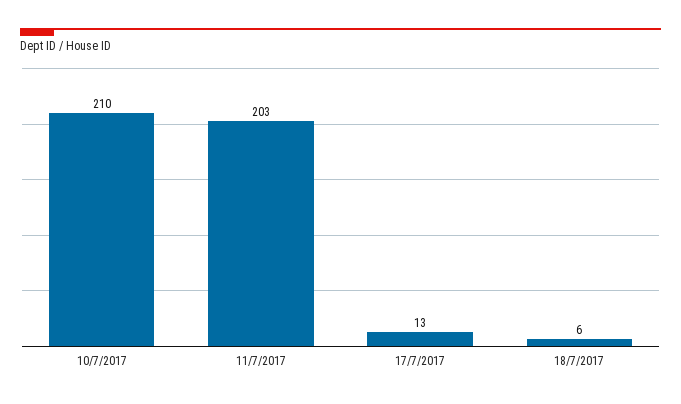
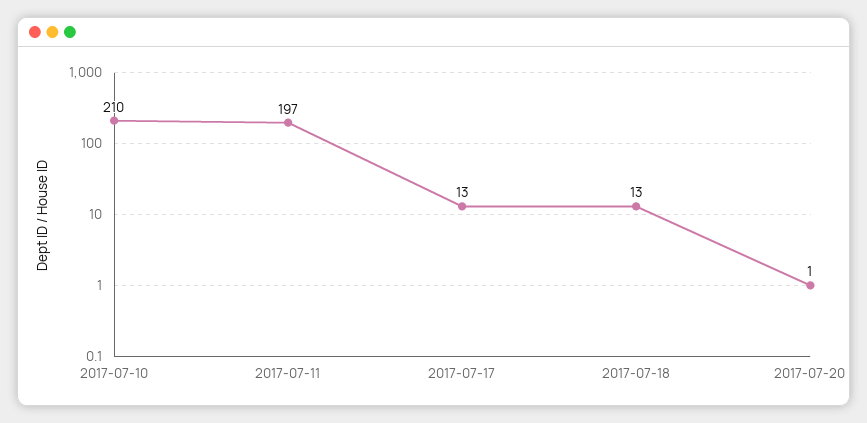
11/7/2017: 203 -> 197
18/7/2017: 6 -> 13
2017-07-20: none -> 1

